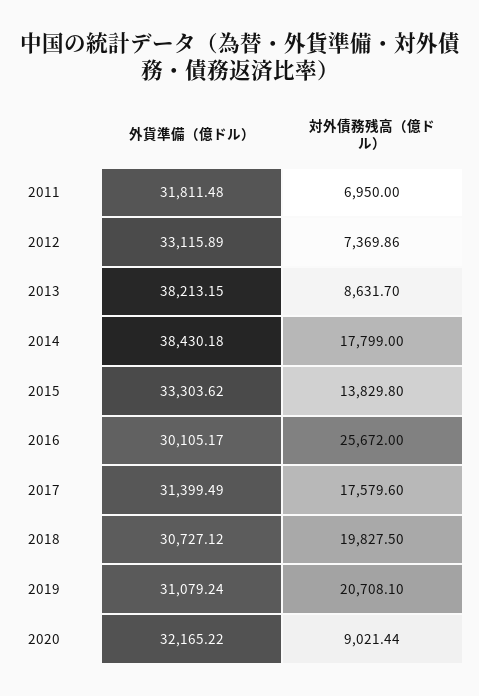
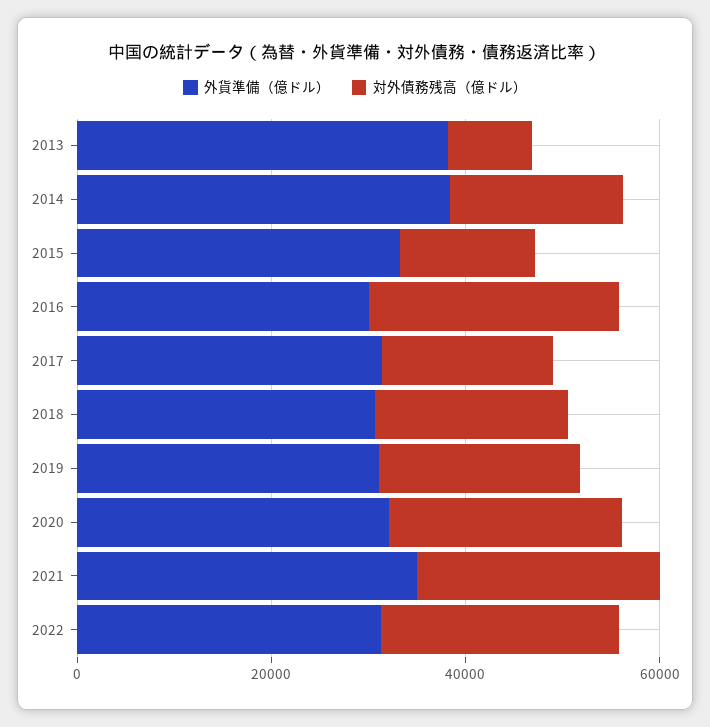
外貨準備（億ドル）, 2011: 31811.48 -> none
対外債務残高（億ドル）, 2011: 6950 -> none
外貨準備（億ドル）, 2012: 33115.89 -> none
対外債務残高（億ドル）, 2012: 7369.86 -> none
対外債務残高（億ドル）, 2020: 9021.44 -> 25000
外貨準備（億ドル）, 2021: none -> 35000
対外債務残高（億ドル）, 2021: none -> 25000
外貨準備（億ドル）, 2022: none -> 30000
対外債務残高（億ドル）, 2022: none -> 25000

